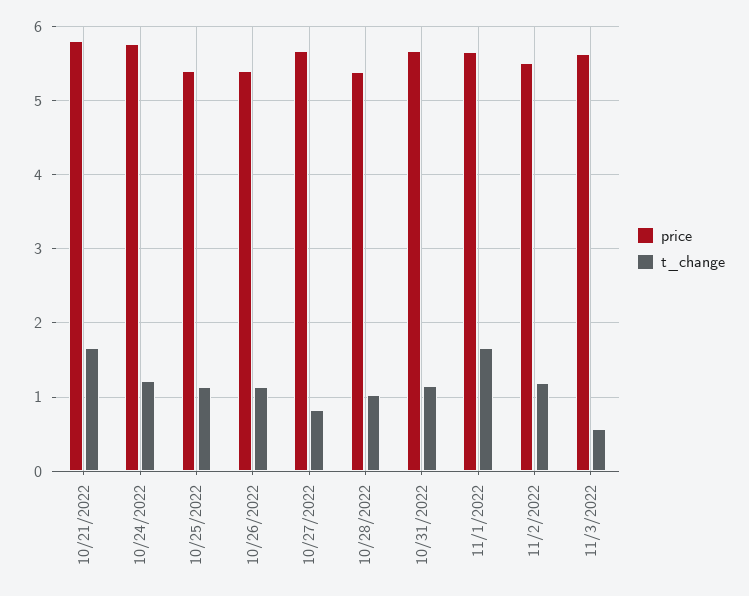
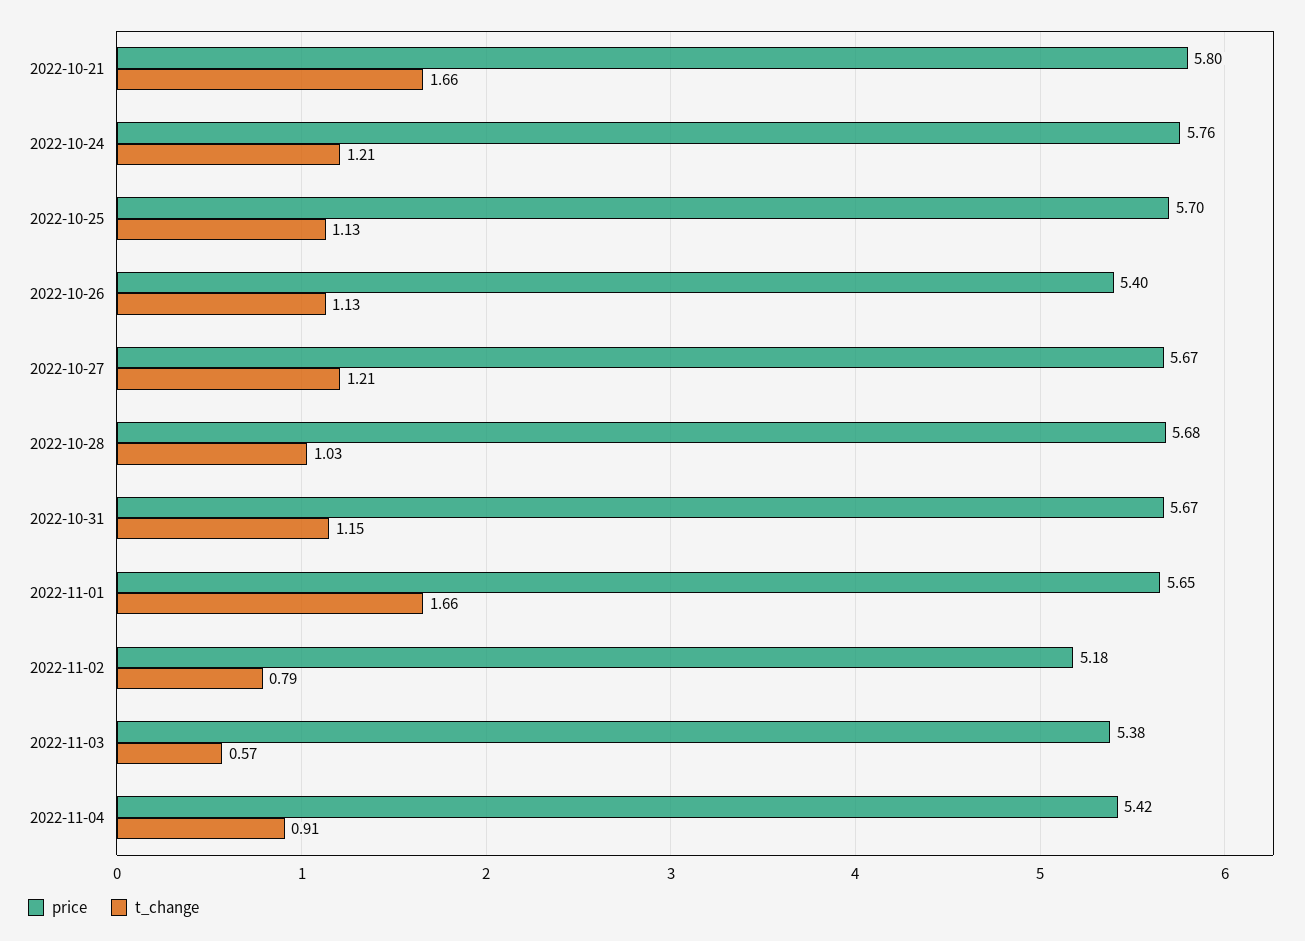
price, 10/25/2022: 5.4 -> 5.7
t_change, 10/27/2022: 0.8 -> 1.21
price, 10/28/2022: 5.4 -> 5.68
price, 11/2/2022: 5.5 -> 5.18
t_change, 11/2/2022: 1.2 -> 0.79
price, 11/3/2022: 5.6 -> 5.38
price, 2022-11-04: none -> 5.42
t_change, 2022-11-04: none -> 0.91

